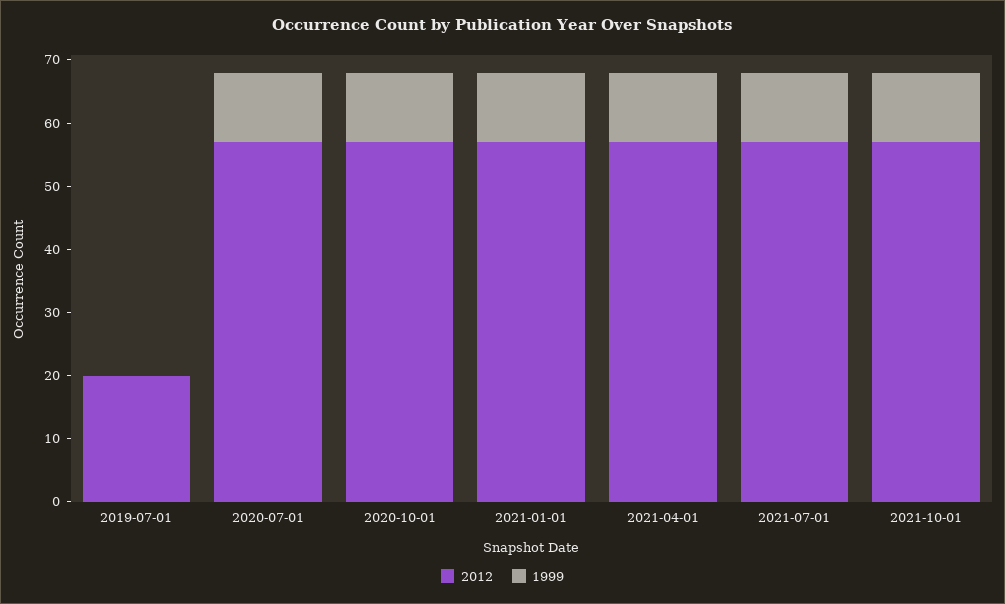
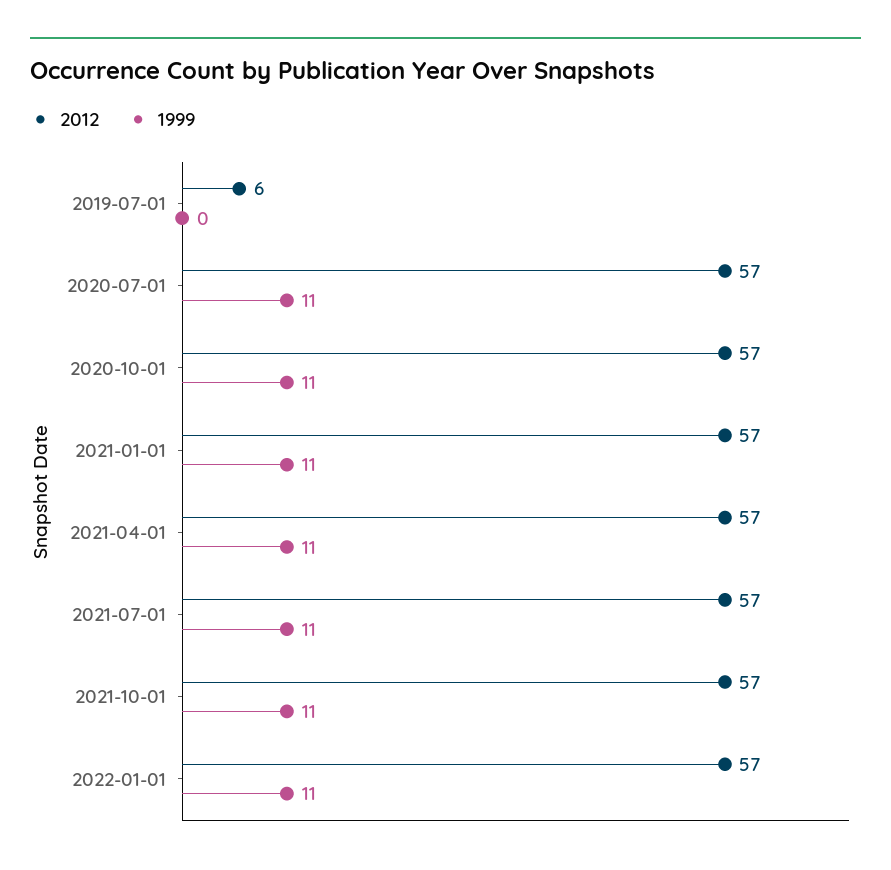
2012, 2019-07-01: 20 -> 6
2012, 2022-01-01: none -> 57
1999, 2022-01-01: none -> 11

